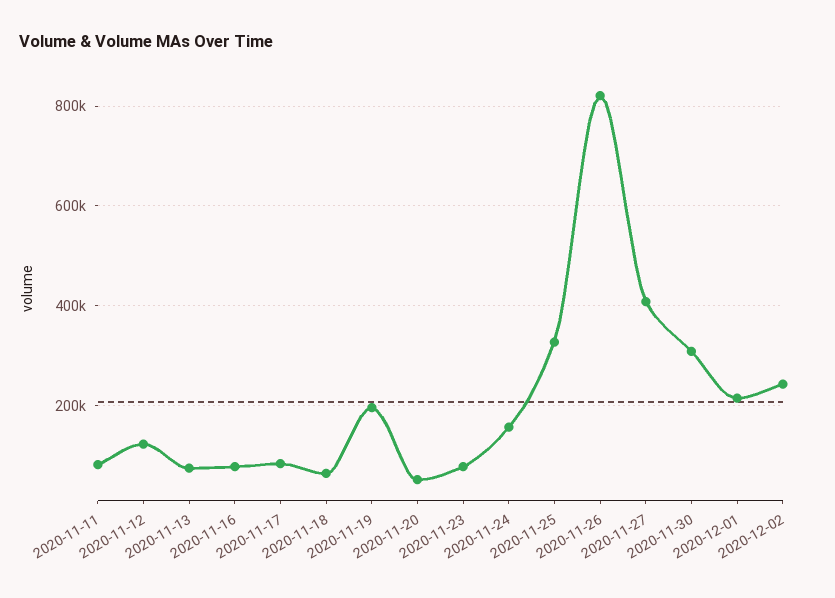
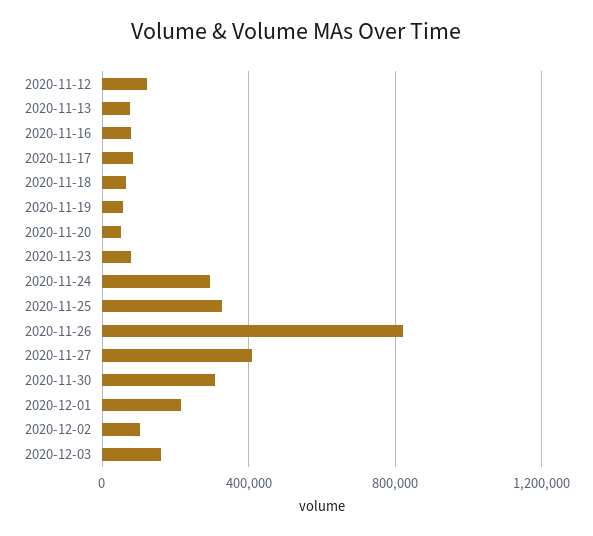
2020-11-11: 80000 -> none
2020-11-19: 200000 -> 50000
2020-11-24: 160000 -> 300000
2020-12-02: 240000 -> 100000
2020-12-03: none -> 150000

